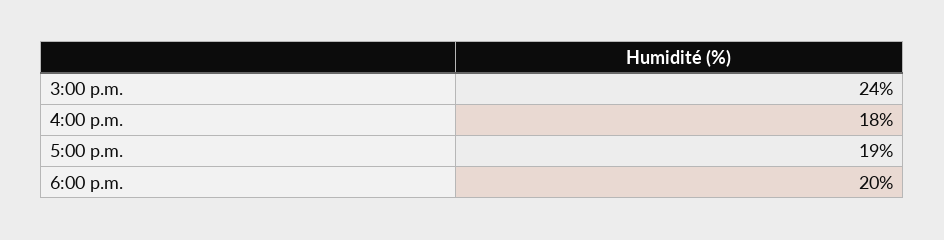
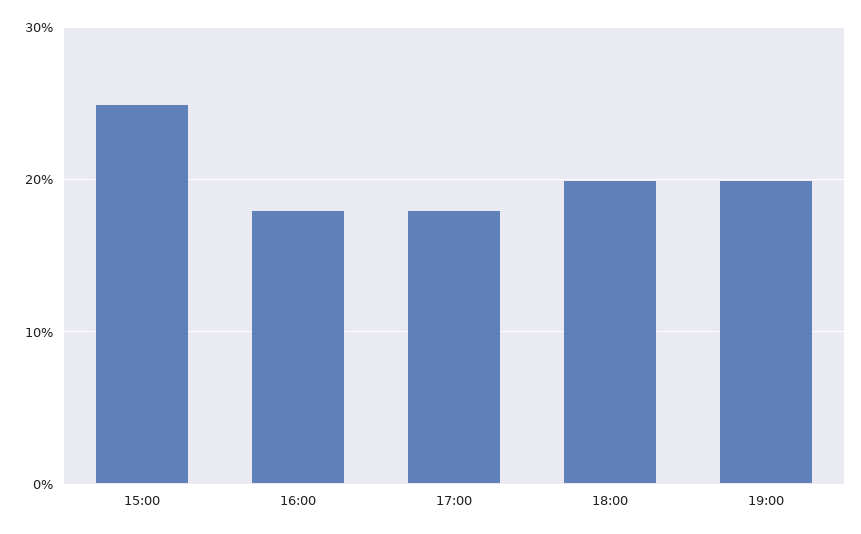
3:00 p.m.: 24 -> 25
5:00 p.m.: 19 -> 18
19:00: none -> 20

